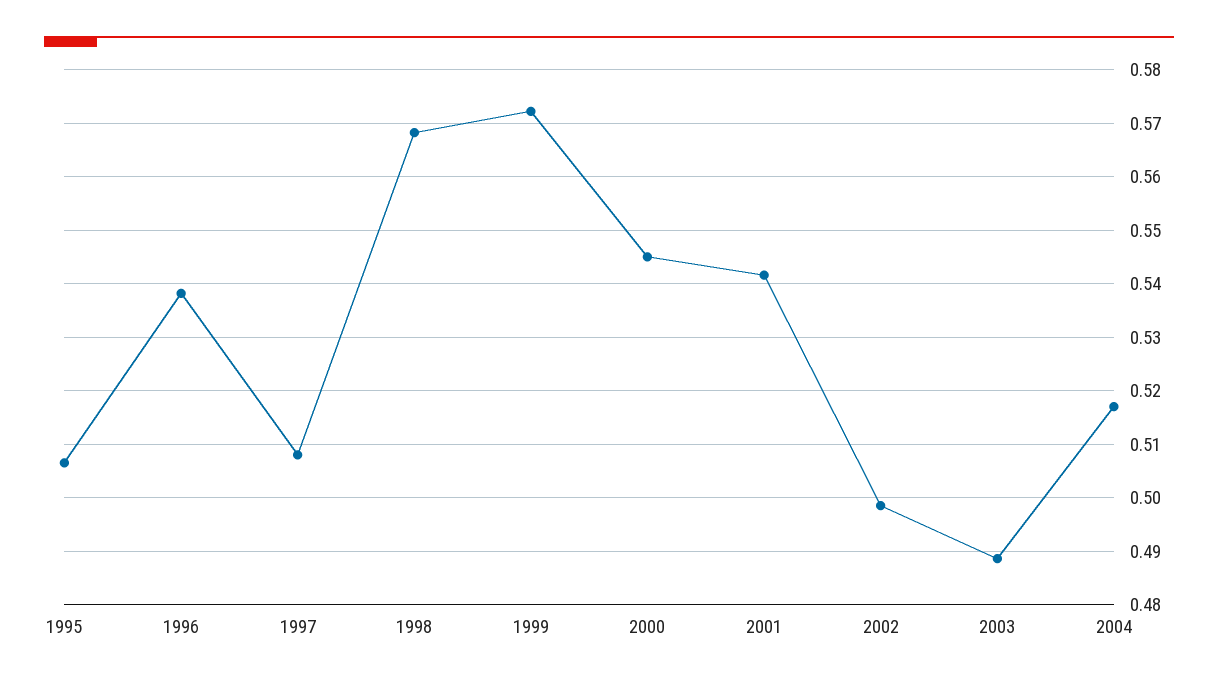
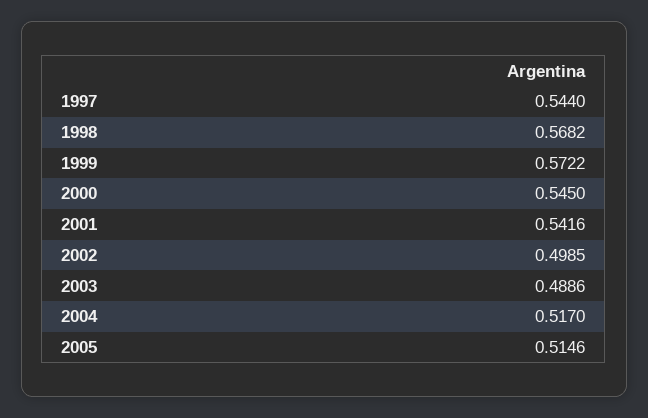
1995: 0.506 -> none
1996: 0.538 -> none
1997: 0.508 -> 0.544
2005: none -> 0.5146

